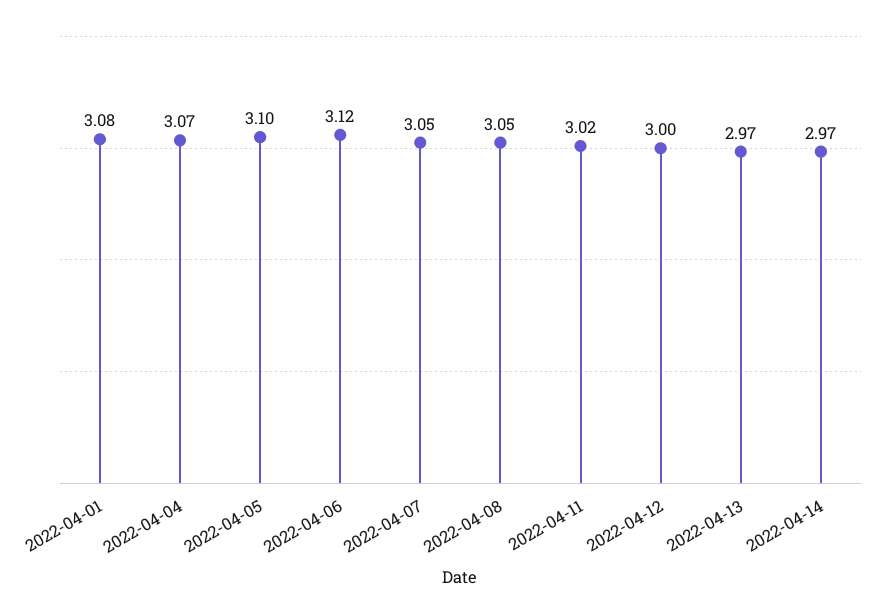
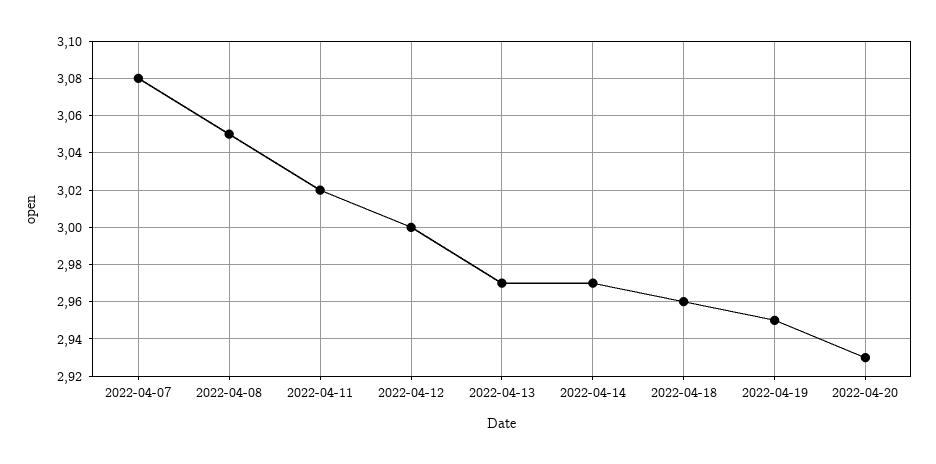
2022-04-01: 3.08 -> none
2022-04-04: 3.07 -> none
2022-04-05: 3.1 -> none
2022-04-06: 3.12 -> none
2022-04-07: 3.05 -> 3.08
2022-04-18: none -> 2.96
2022-04-19: none -> 2.95
2022-04-20: none -> 2.93

